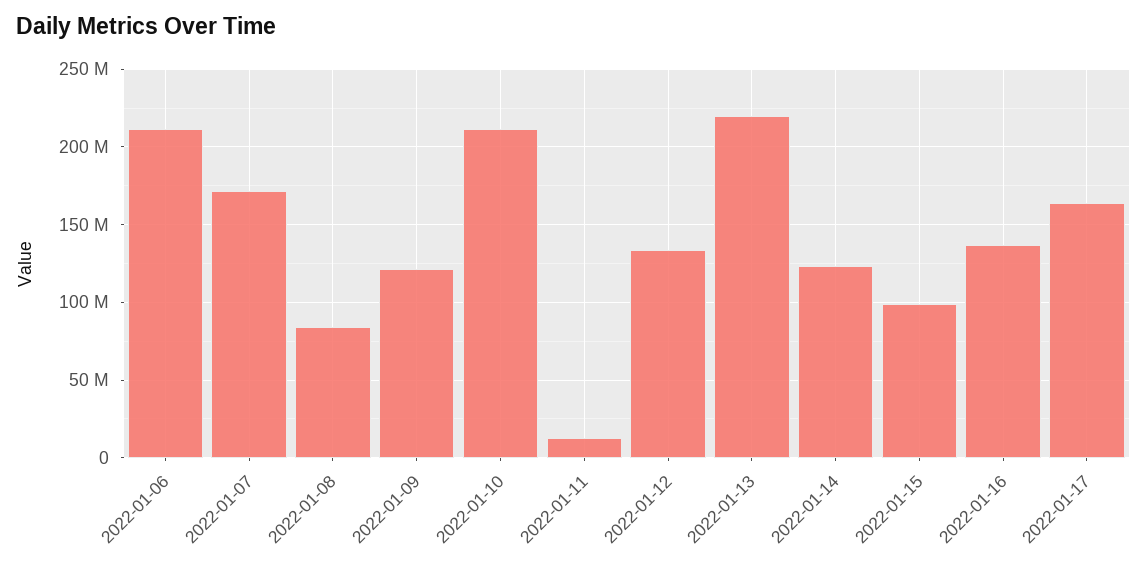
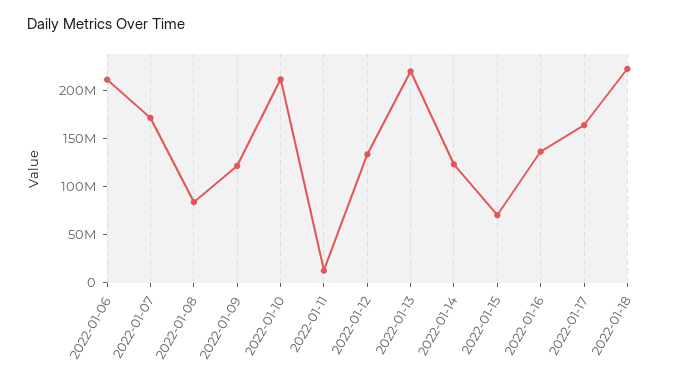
2022-01-15: 100000000 -> 70000000
2022-01-18: none -> 220000000

